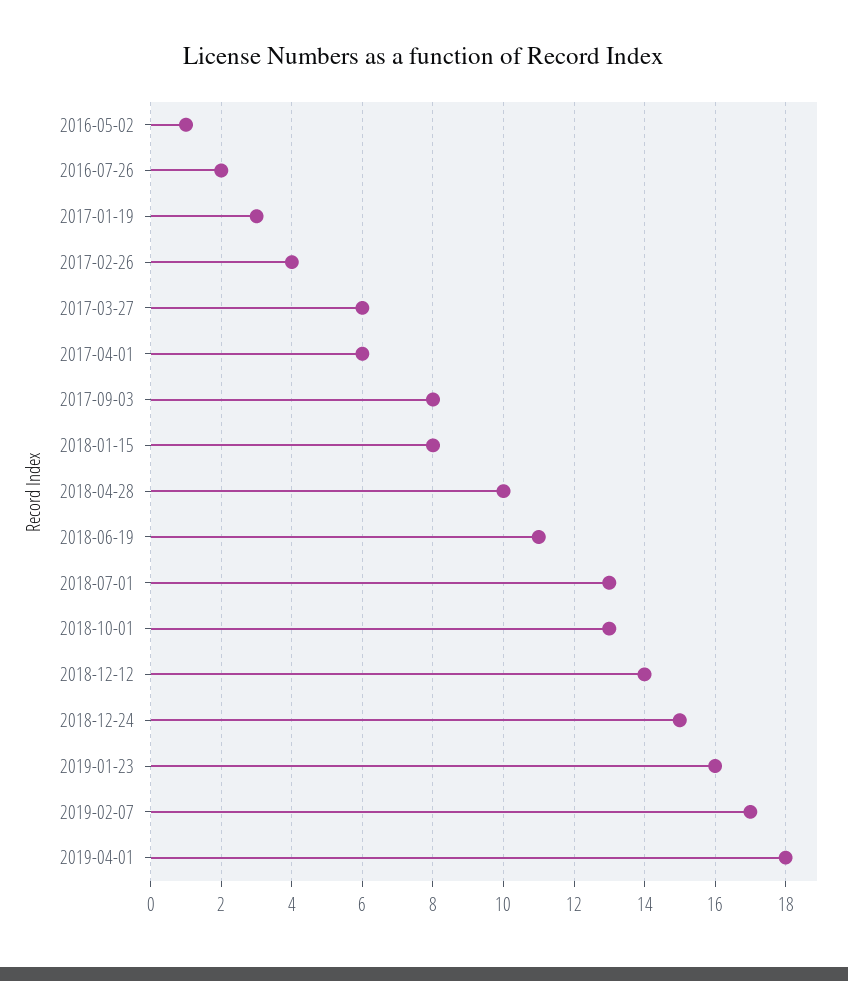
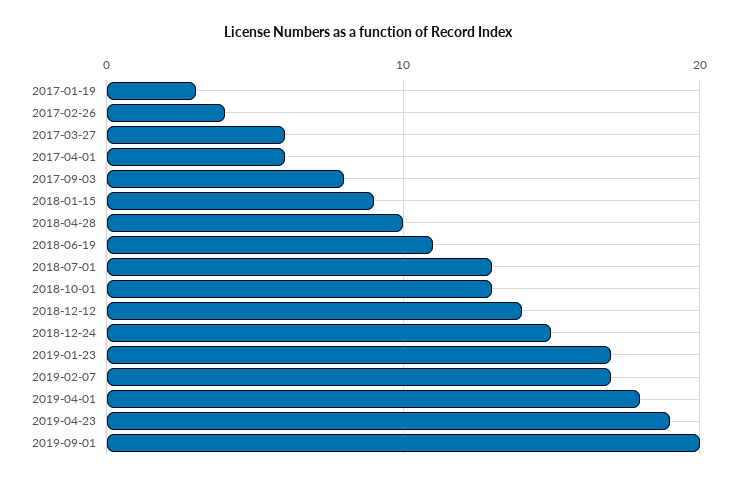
2016-05-02: 1 -> none
2016-07-26: 2 -> none
2018-01-15: 8 -> 9
2019-01-23: 16 -> 17
2019-04-23: none -> 19
2019-09-01: none -> 20

